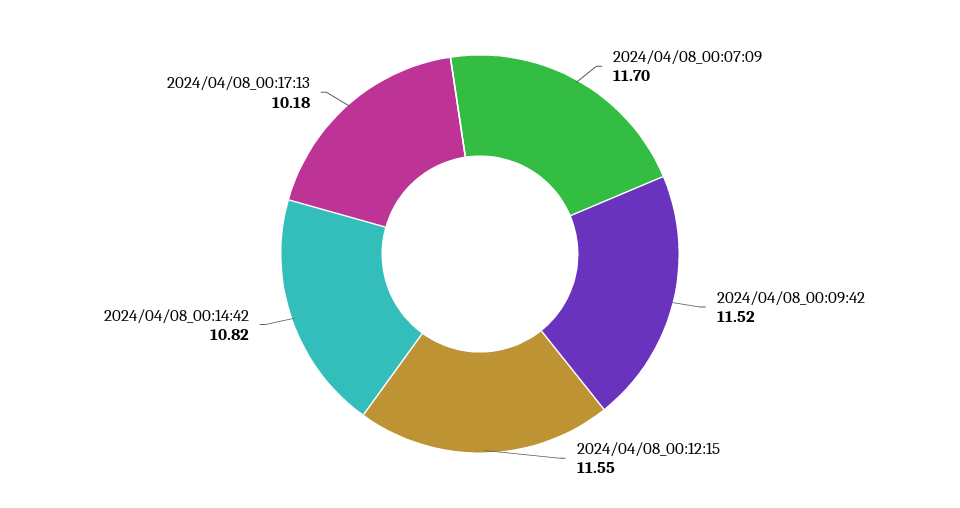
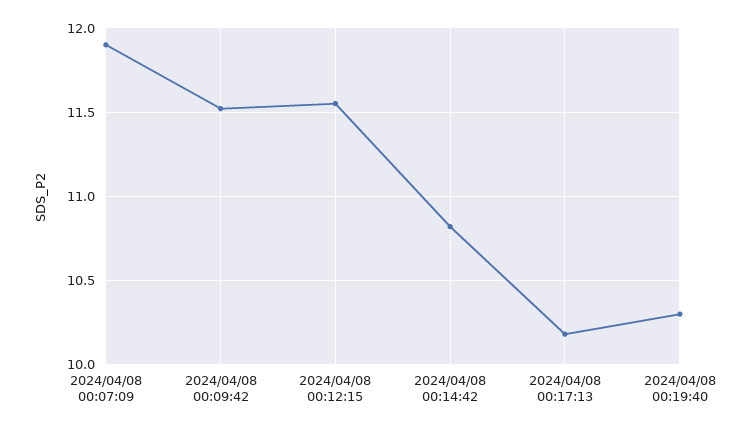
2024/04/08_00:07:09: 11.7 -> 11.9
2024/04/08 00:19:40: none -> 10.3

